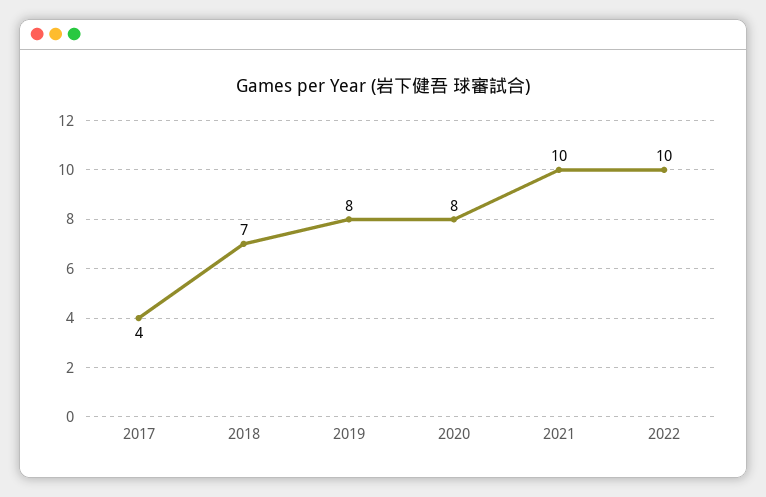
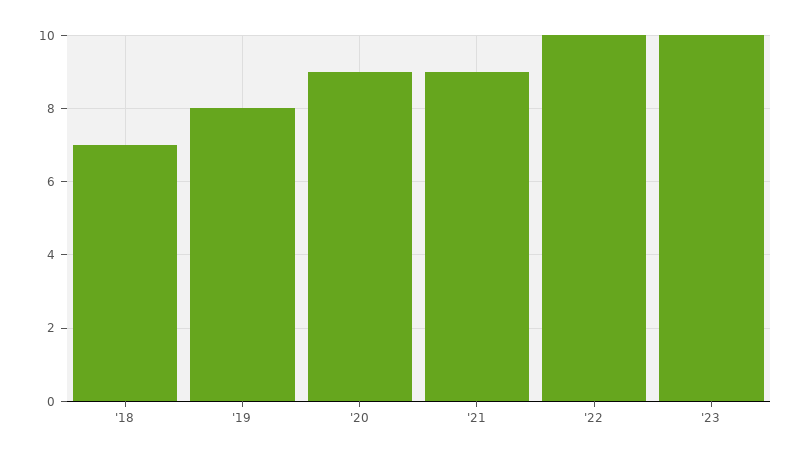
2017: 4 -> none
2020: 8 -> 9
2021: 10 -> 9
'23: none -> 10

